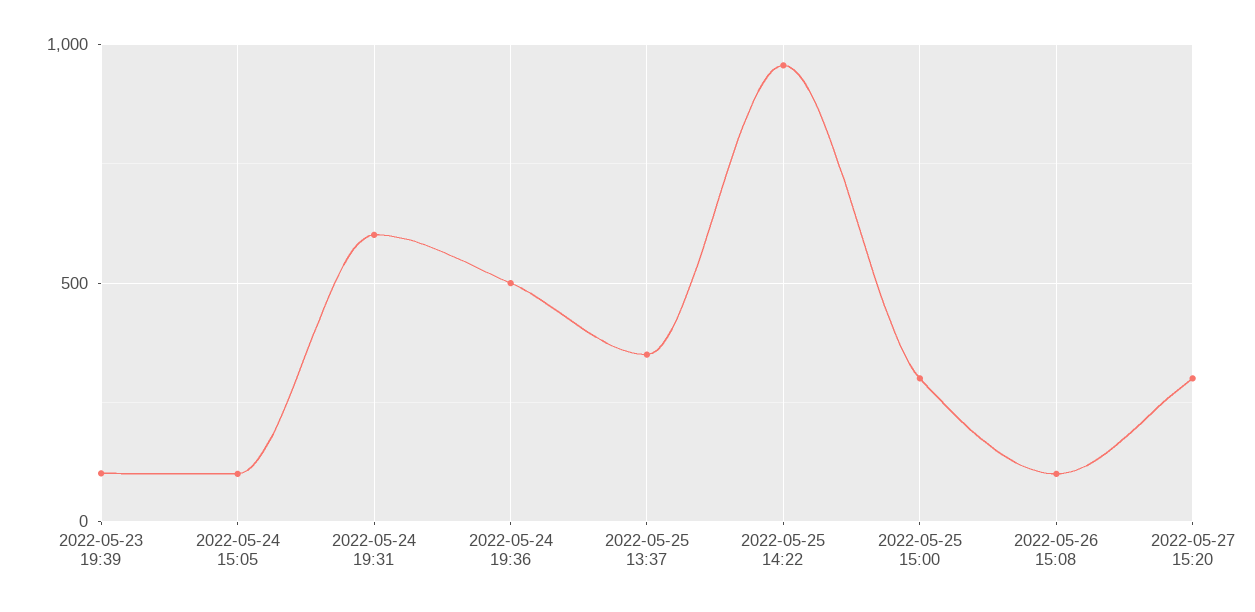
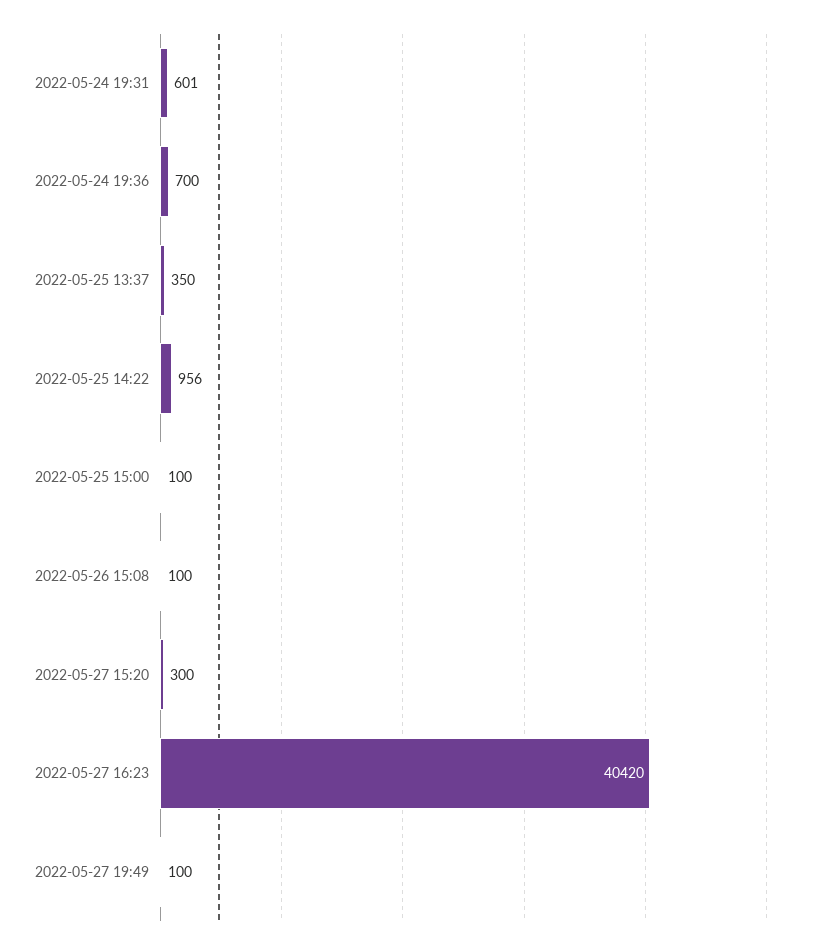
2022-05-23 19:39: 100 -> none
2022-05-24 15:05: 100 -> none
2022-05-24 19:36: 500 -> 700
2022-05-25 15:00: 300 -> 100
2022-05-27 16:23: none -> 40420
2022-05-27 19:49: none -> 100

